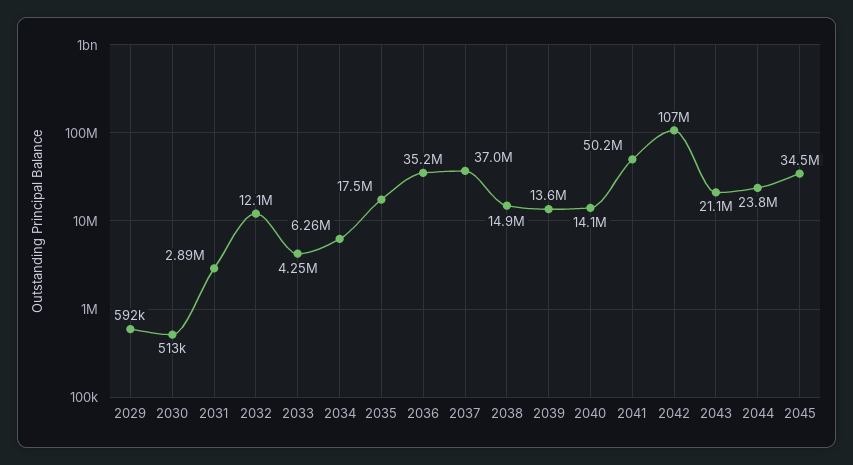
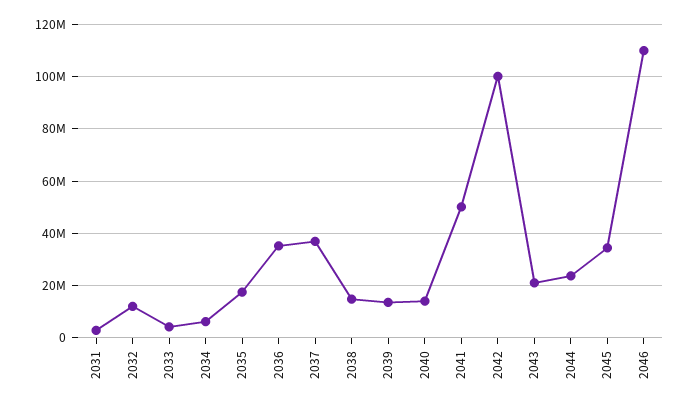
2029: 592000 -> none
2030: 513000 -> none
2042: 107000000 -> 100000000
2046: none -> 110000000

